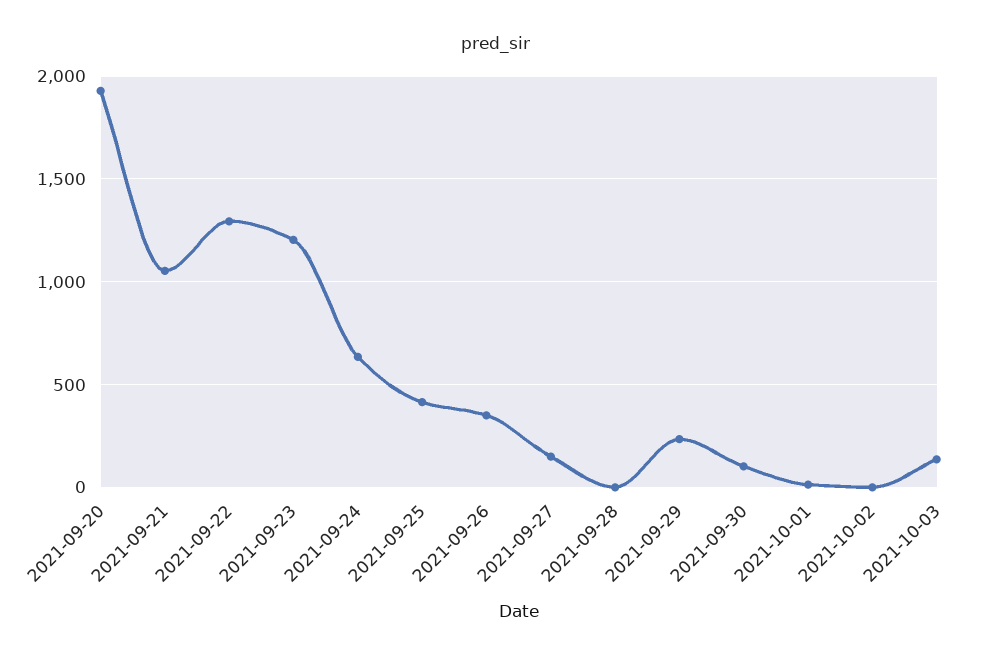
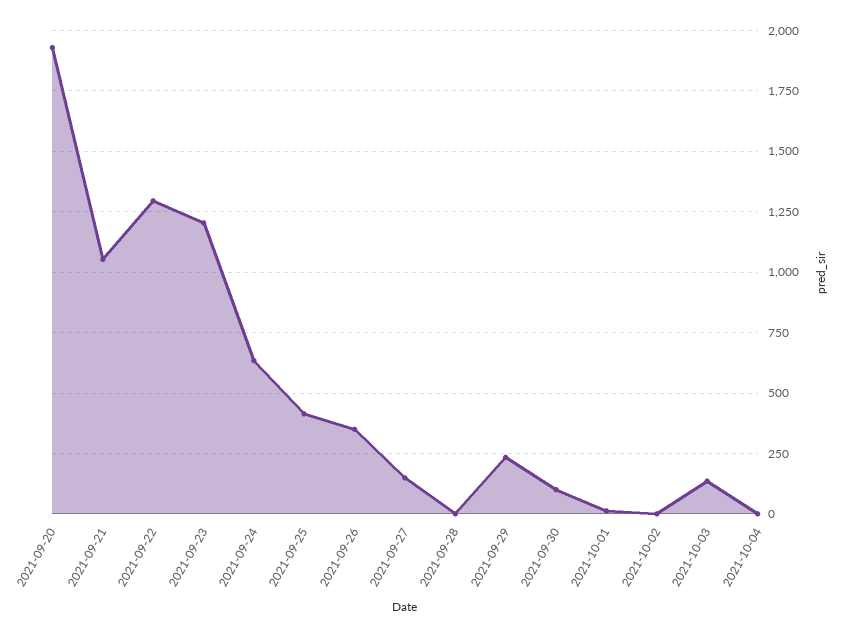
2021-10-04: none -> 0

